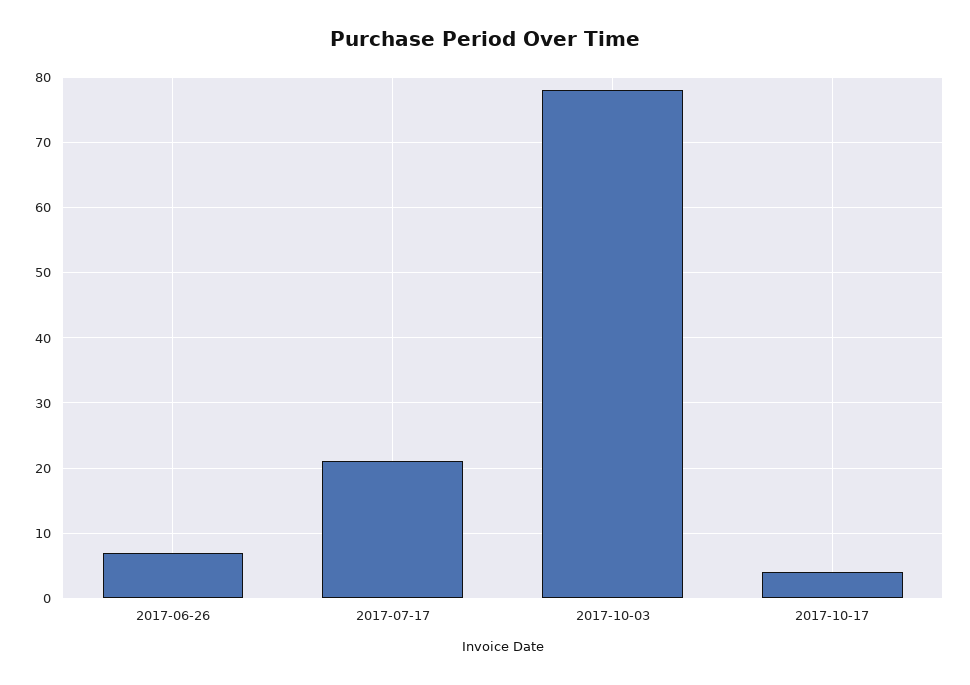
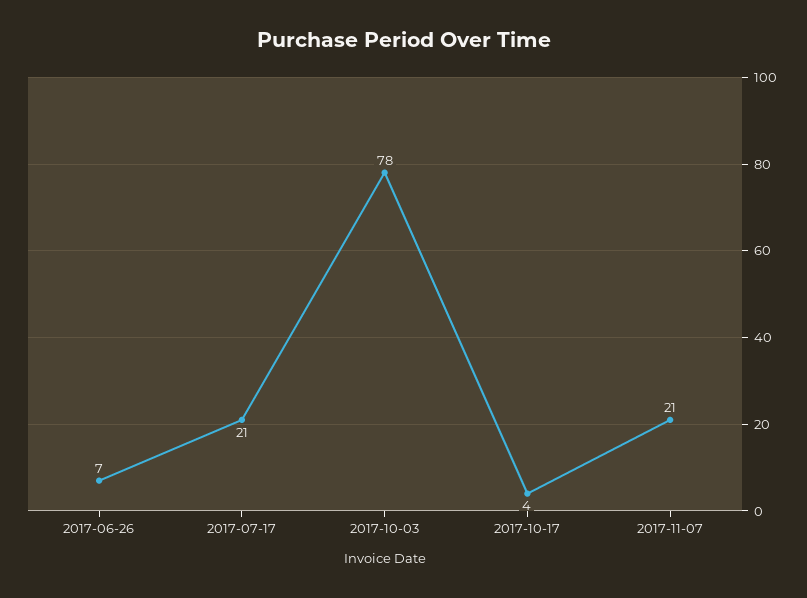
2017-11-07: none -> 21

